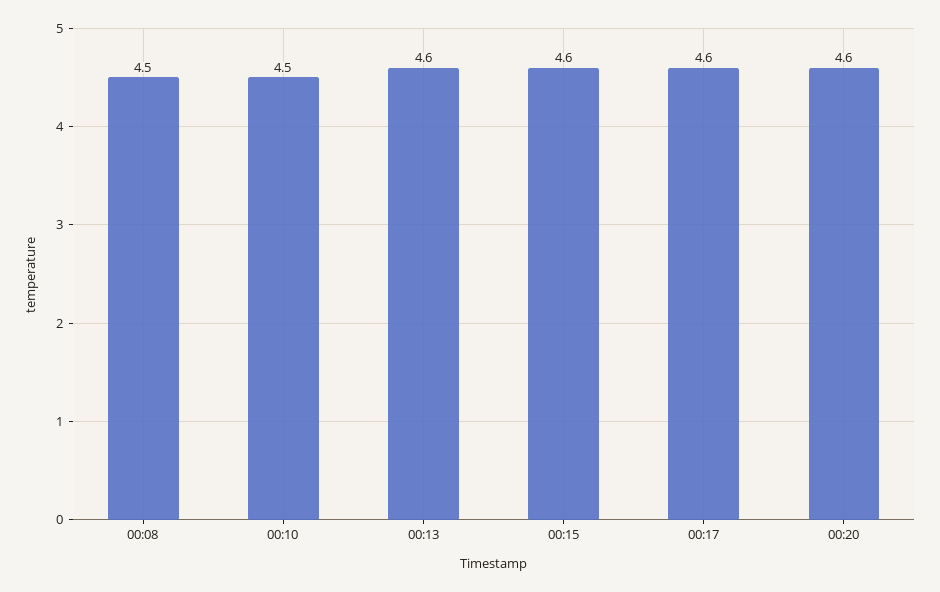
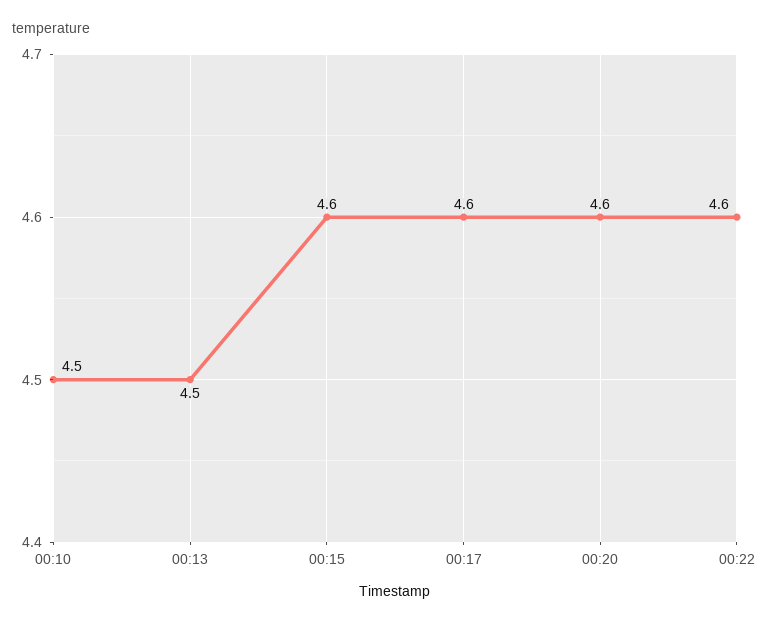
00:08: 4.5 -> none
00:13: 4.6 -> 4.5
00:22: none -> 4.6

